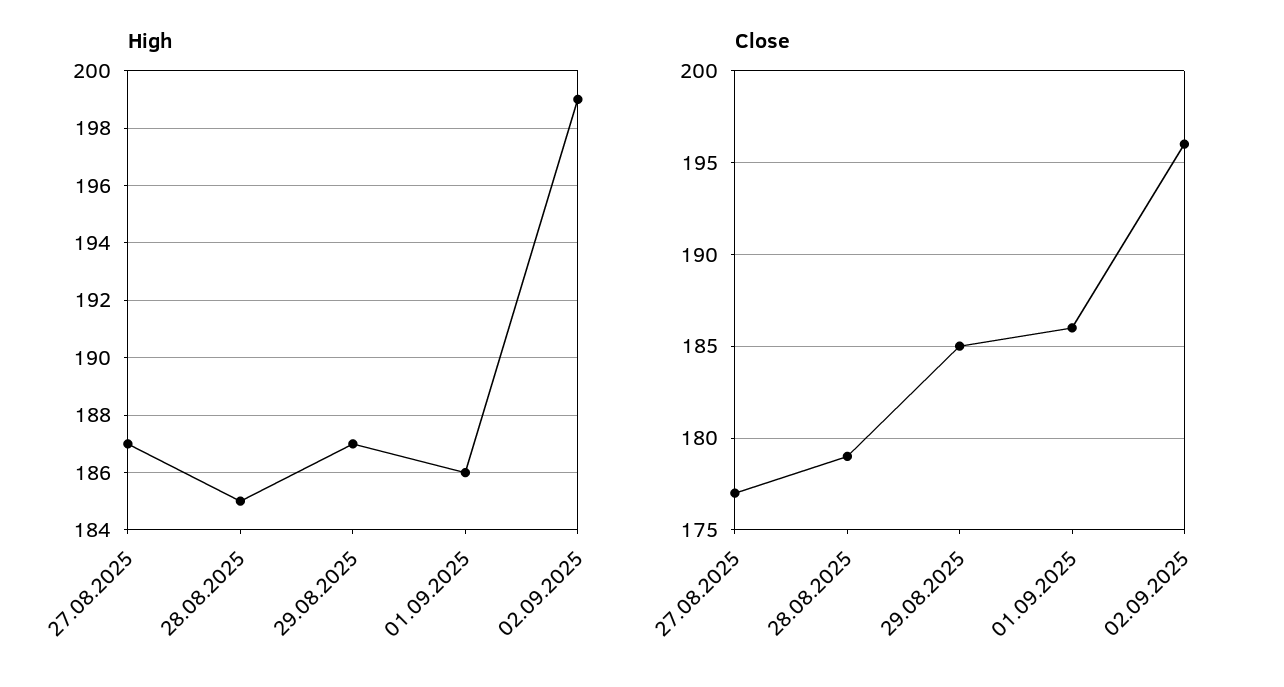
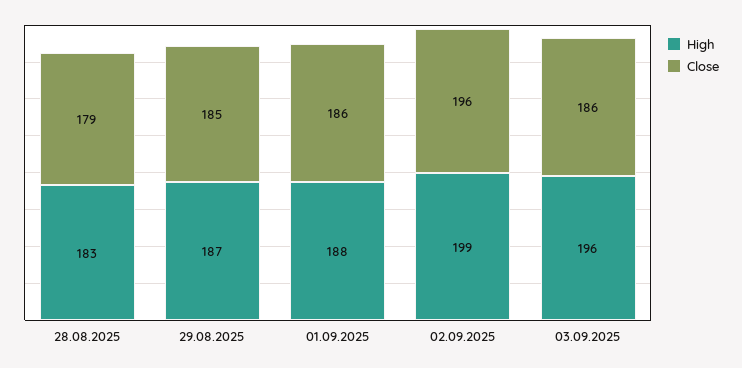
High, 27.08.2025: 187 -> none
High, 28.08.2025: 185 -> 183
High, 01.09.2025: 186 -> 188
Close, 27.08.2025: 177 -> none
High, 03.09.2025: none -> 196
Close, 03.09.2025: none -> 186

